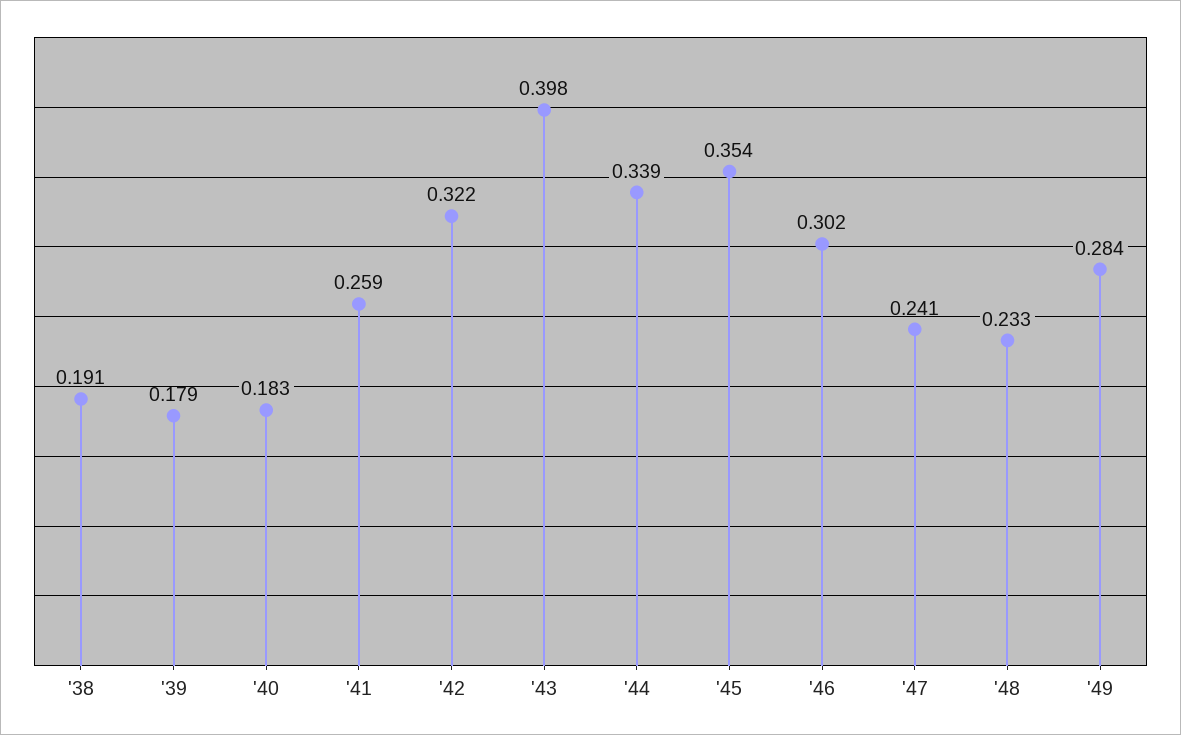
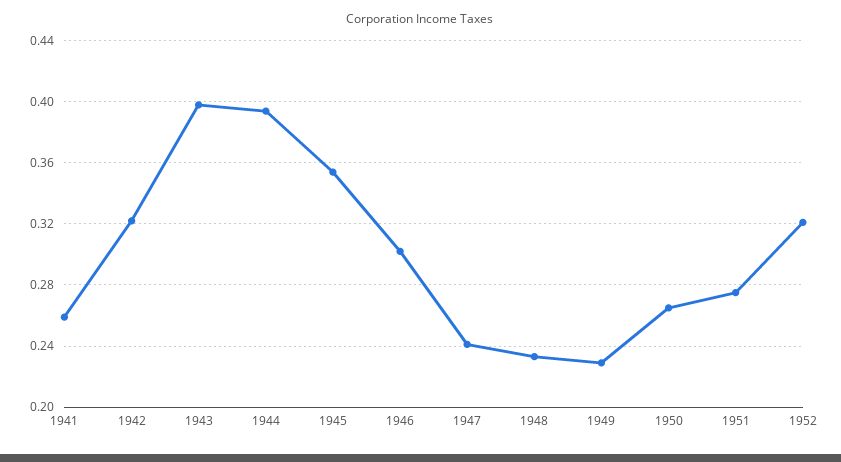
'38: 0.191 -> none
'39: 0.179 -> none
'40: 0.183 -> none
'44: 0.339 -> 0.395
'49: 0.284 -> 0.23
1950: none -> 0.265
1951: none -> 0.275
1952: none -> 0.32

